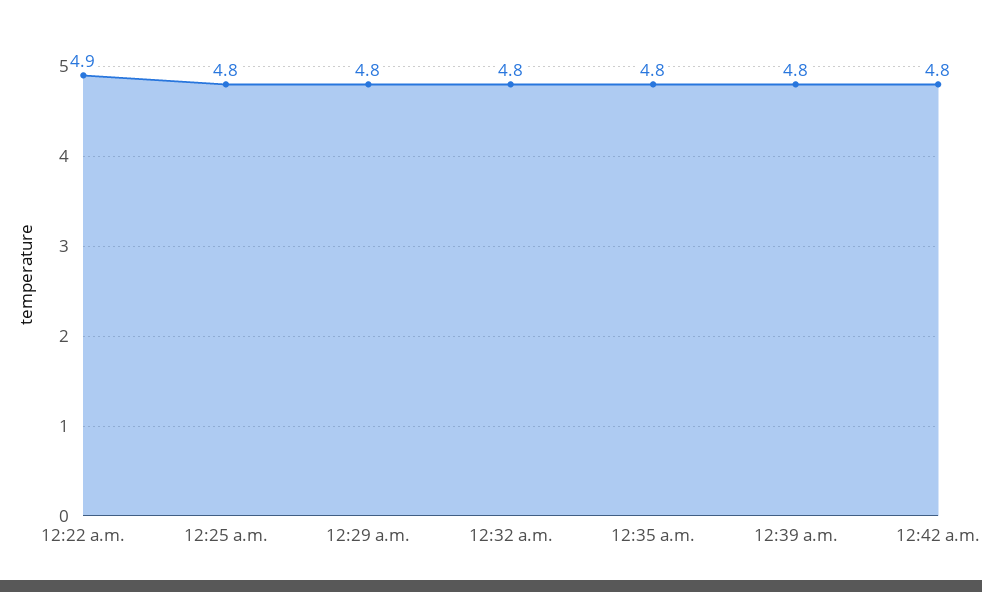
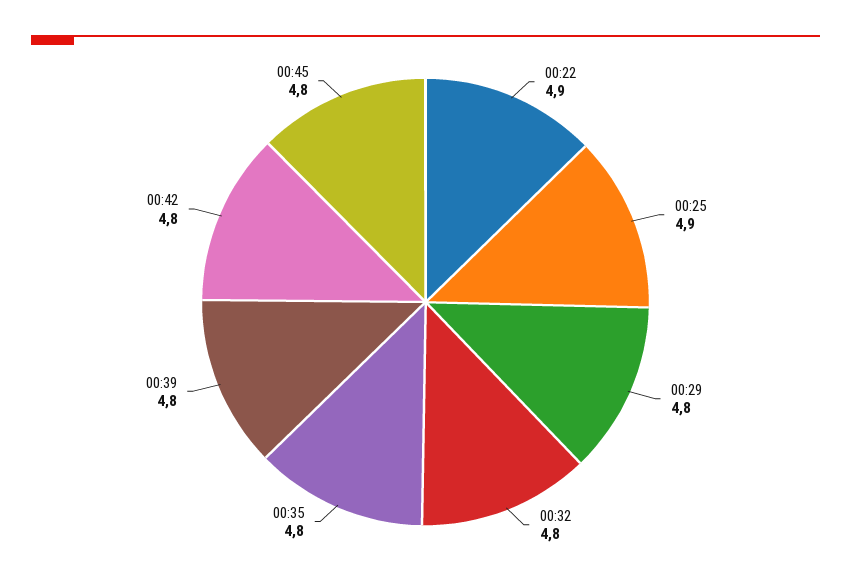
12:25 a.m.: 4.8 -> 4.9
00:45: none -> 4.8

